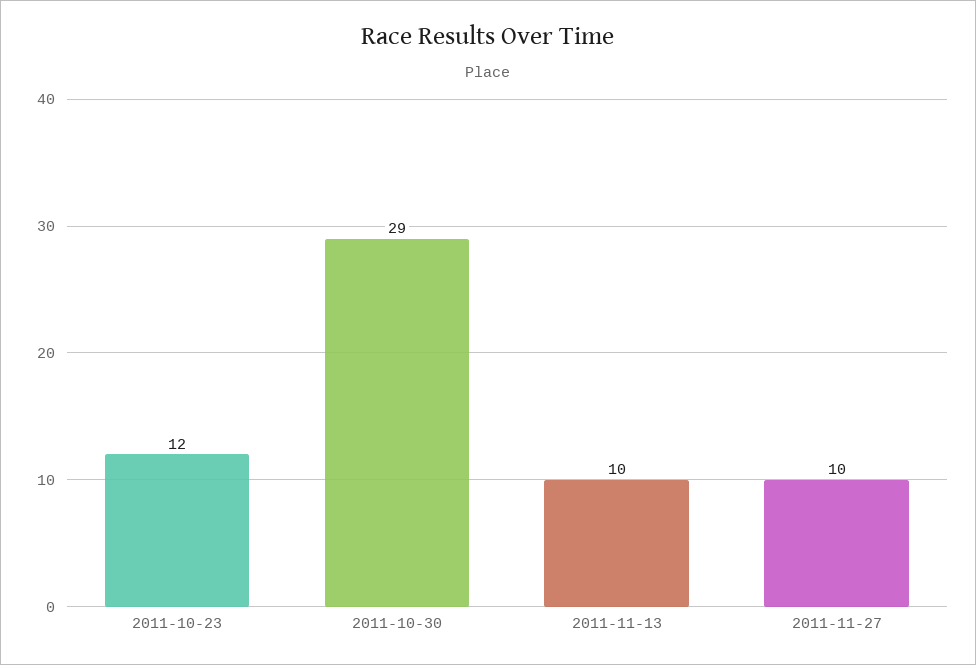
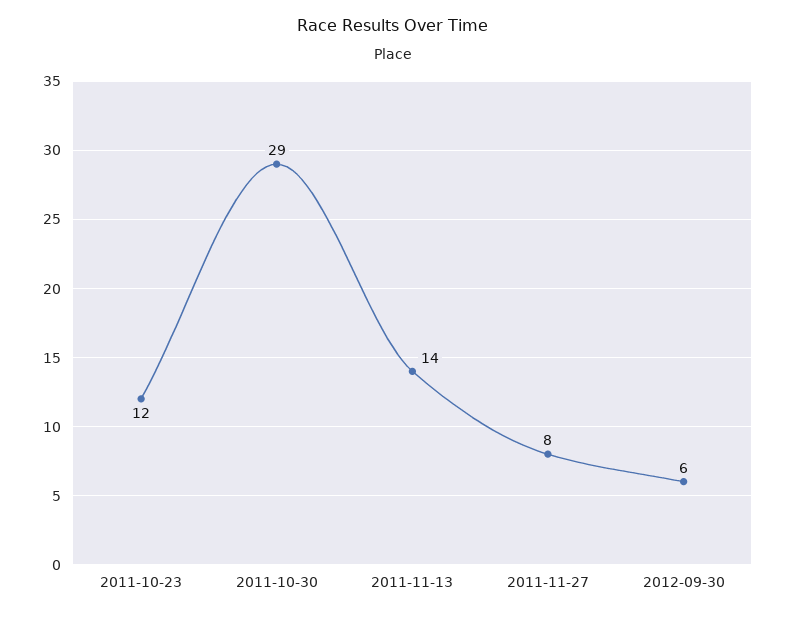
2011-11-13: 10 -> 14
2011-11-27: 10 -> 8
2012-09-30: none -> 6

